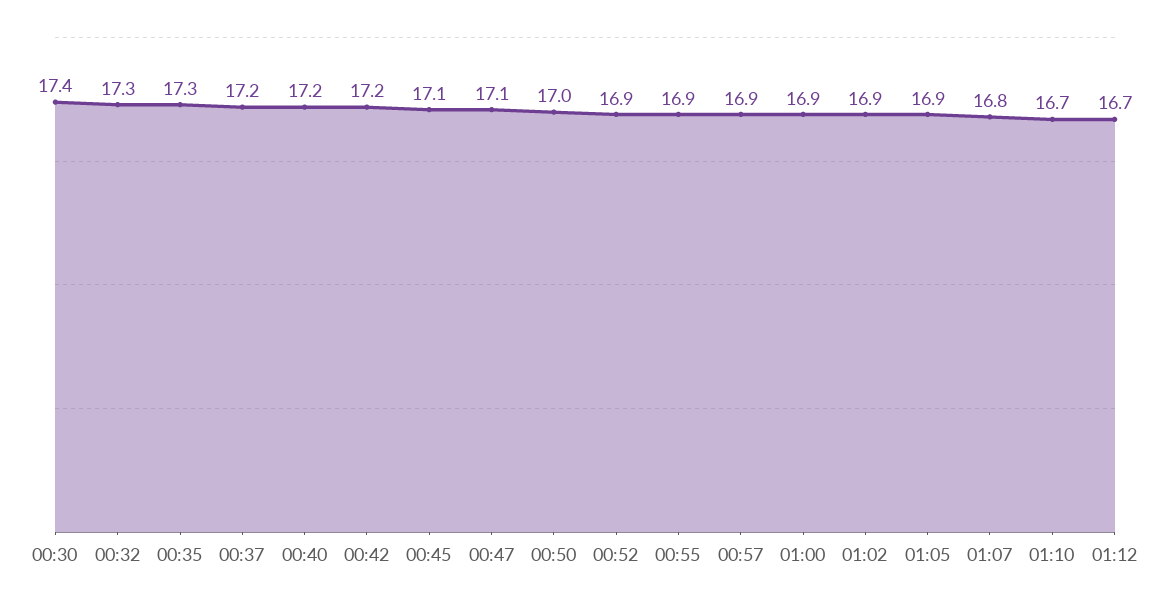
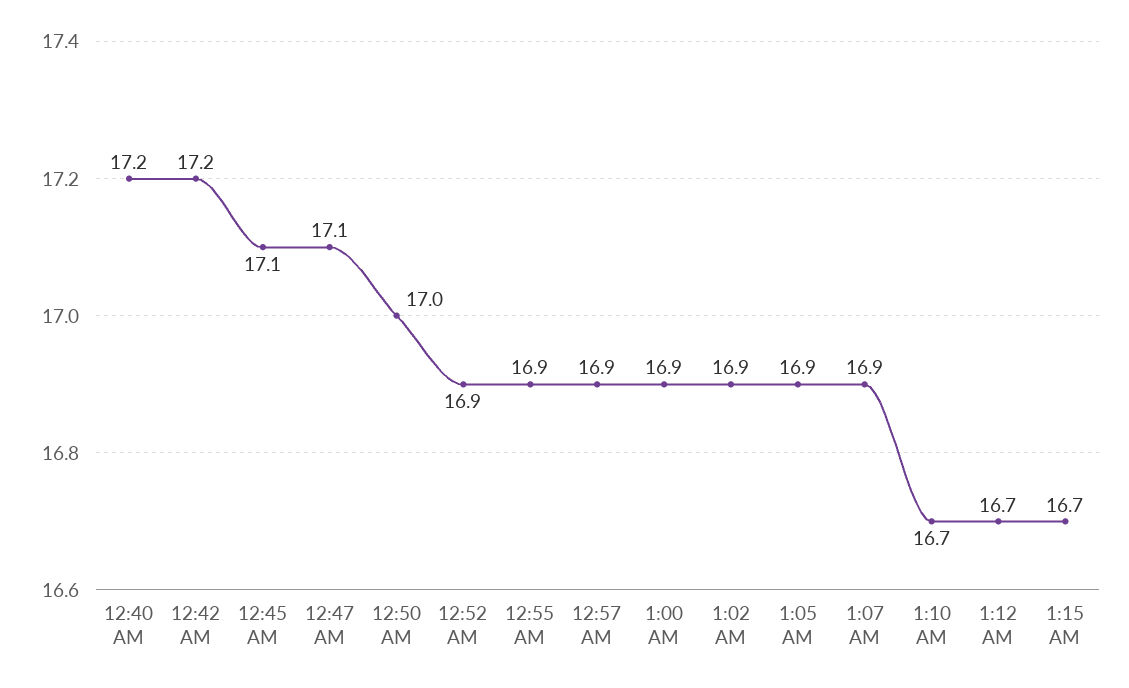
00:30: 17.4 -> none
00:32: 17.3 -> none
00:35: 17.3 -> none
00:37: 17.2 -> none
01:07: 16.8 -> 16.9
1:15 AM: none -> 16.7

